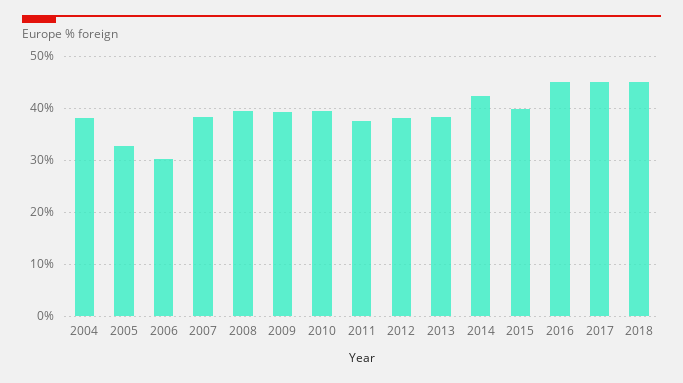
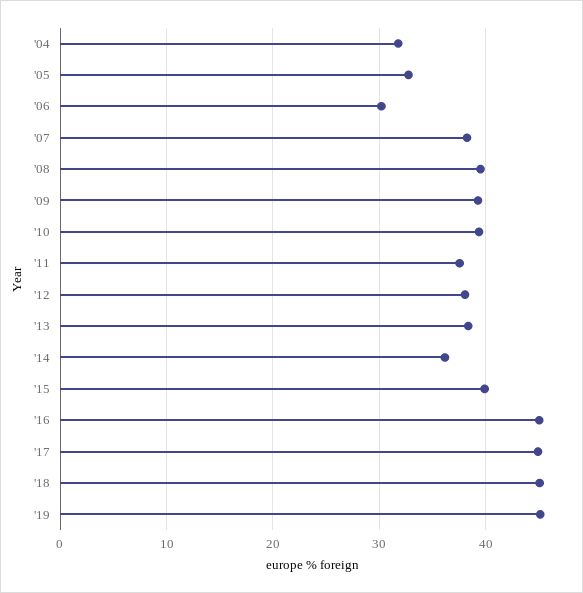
2004: 38 -> 32
2014: 42 -> 36
'19: none -> 45

